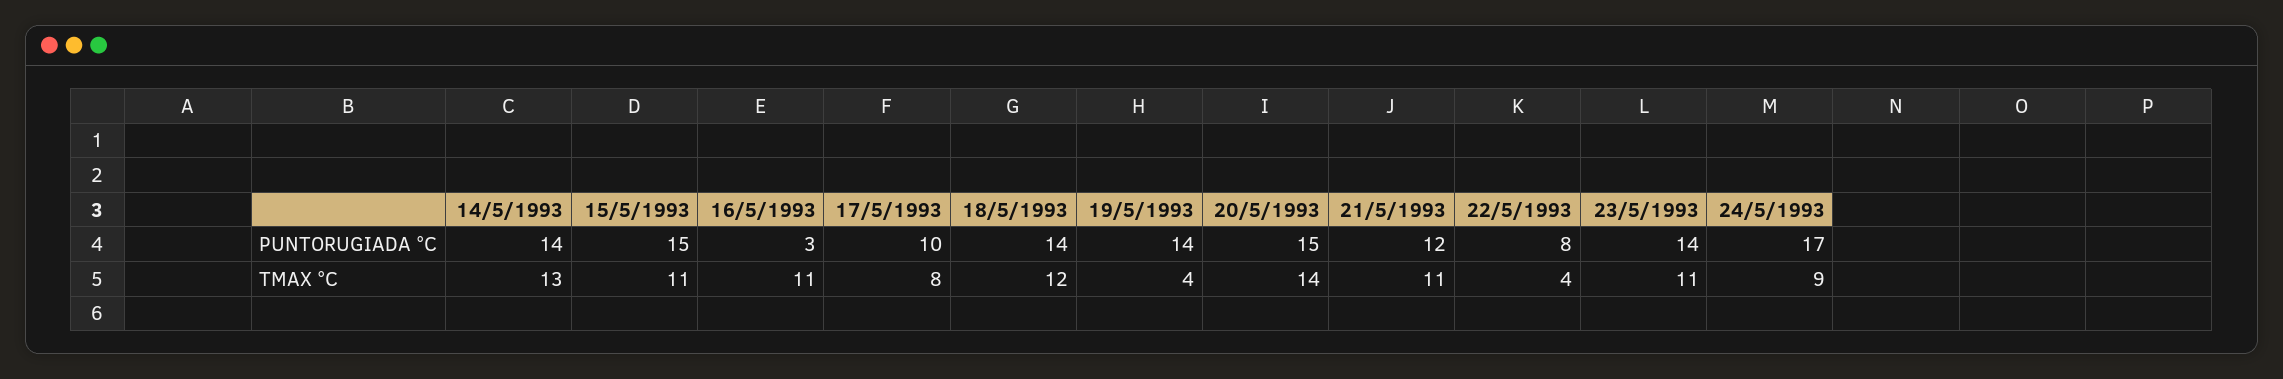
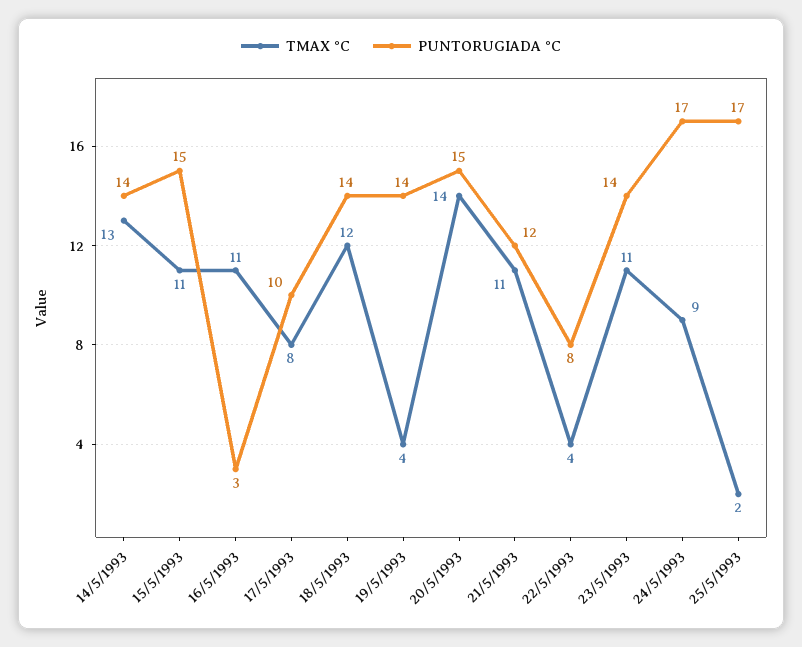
TMAX °C, 25/5/1993: none -> 2
PUNTORUGIADA °C, 25/5/1993: none -> 17

